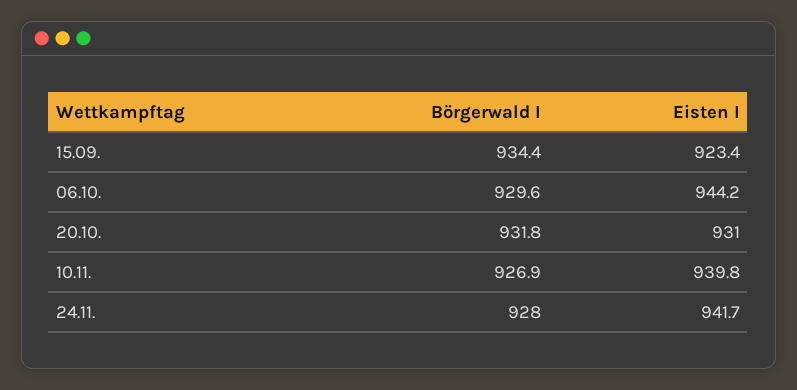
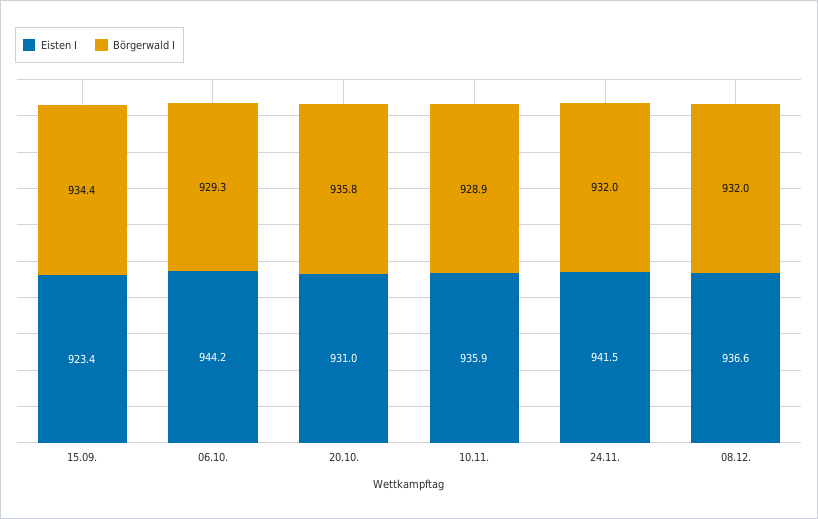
Börgerwald I, 06.10.: 929.6 -> 929.3
Börgerwald I, 20.10.: 931.8 -> 935.8
Börgerwald I, 10.11.: 926.9 -> 928.9
Eisten I, 10.11.: 939.8 -> 935.9
Börgerwald I, 24.11.: 928 -> 932
Eisten I, 24.11.: 941.7 -> 941.5
Eisten I, 08.12.: none -> 936.6
Börgerwald I, 08.12.: none -> 932

